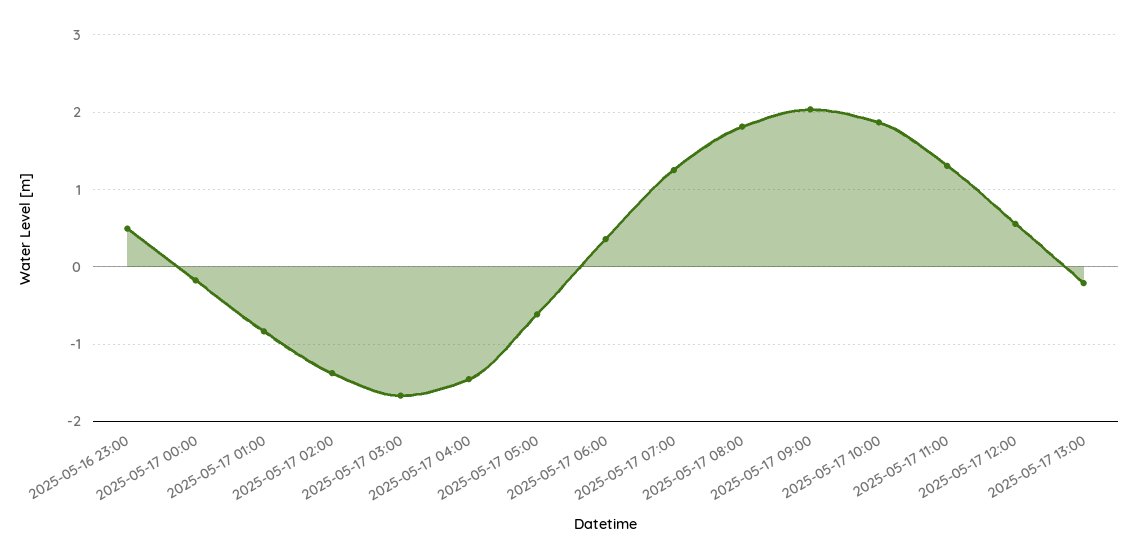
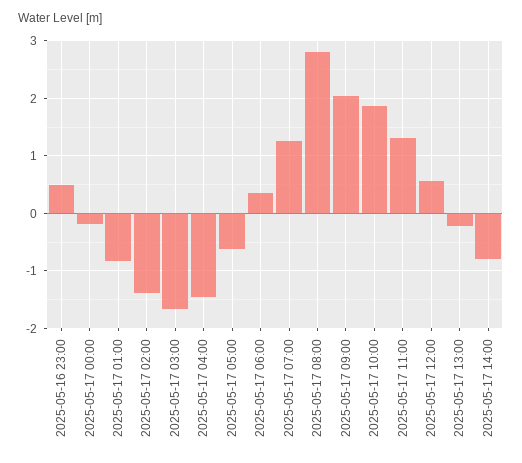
2025-05-17 08:00: 1.8 -> 2.8
2025-05-17 14:00: none -> -0.8

